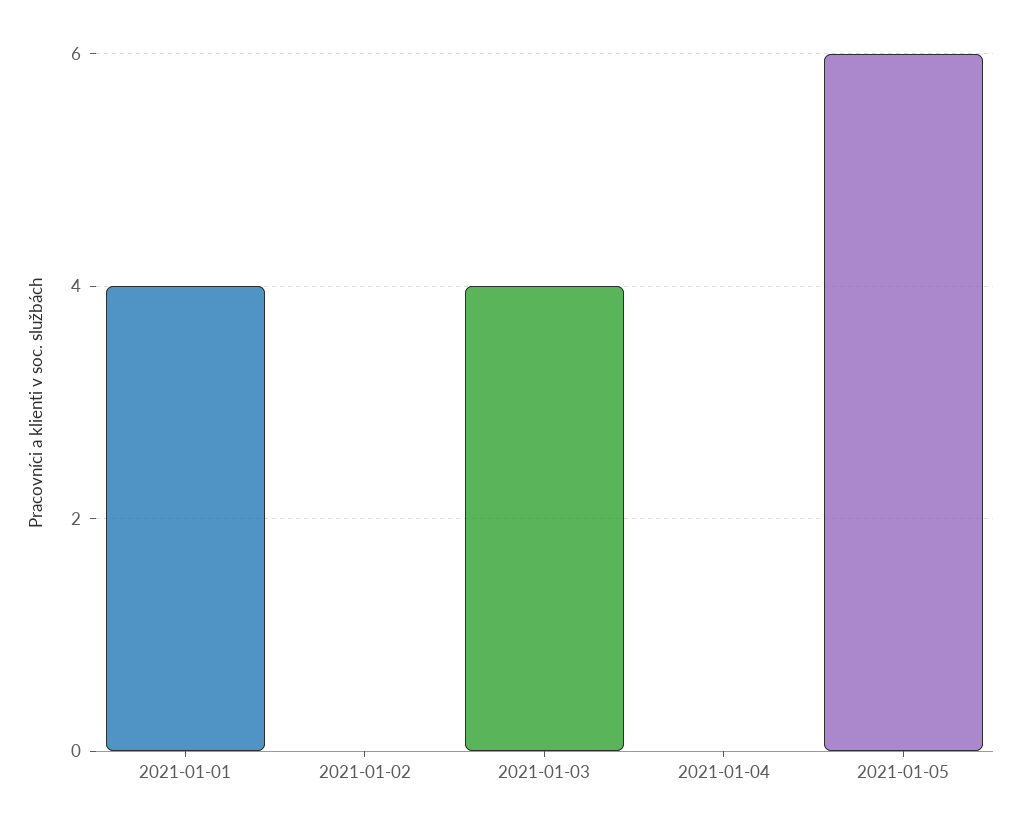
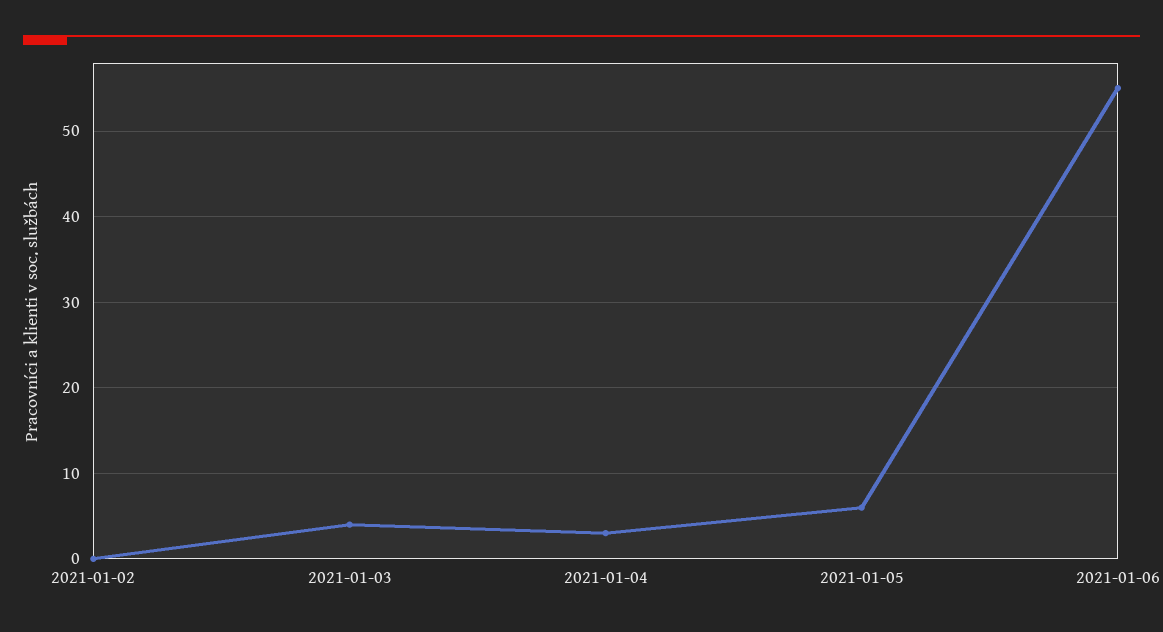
2021-01-01: 4 -> none
2021-01-04: 0 -> 3
2021-01-06: none -> 55

